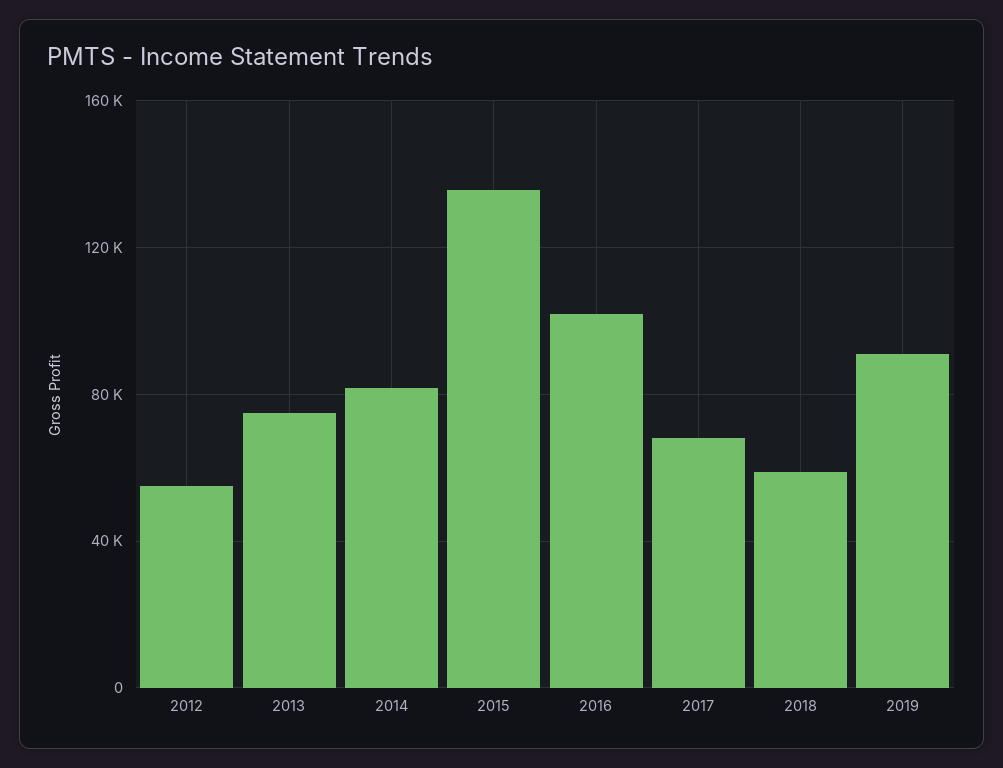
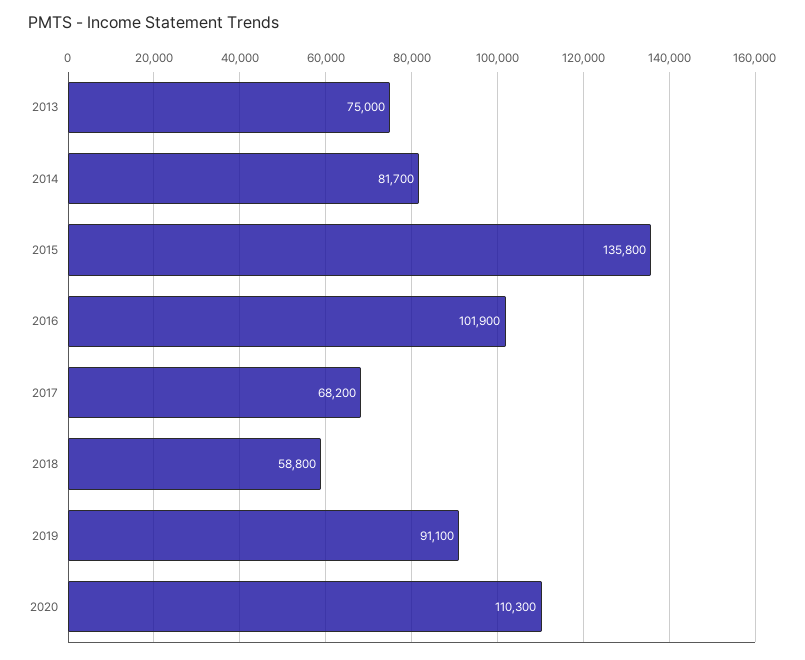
2012: 55000 -> none
2020: none -> 110300

